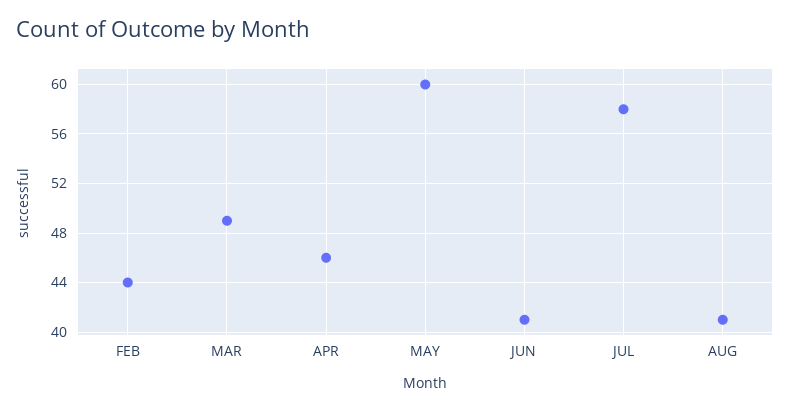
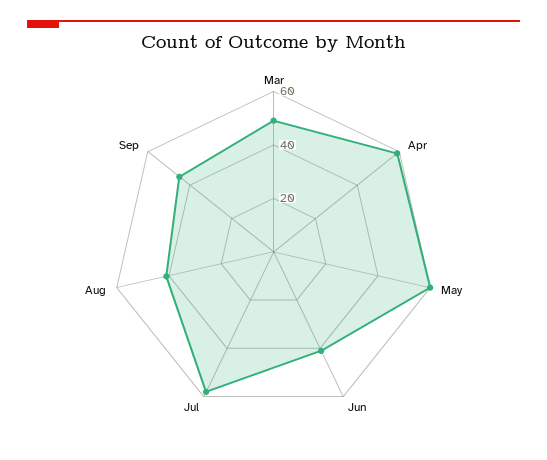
FEB: 44 -> none
APR: 46 -> 60
Sep: none -> 45

